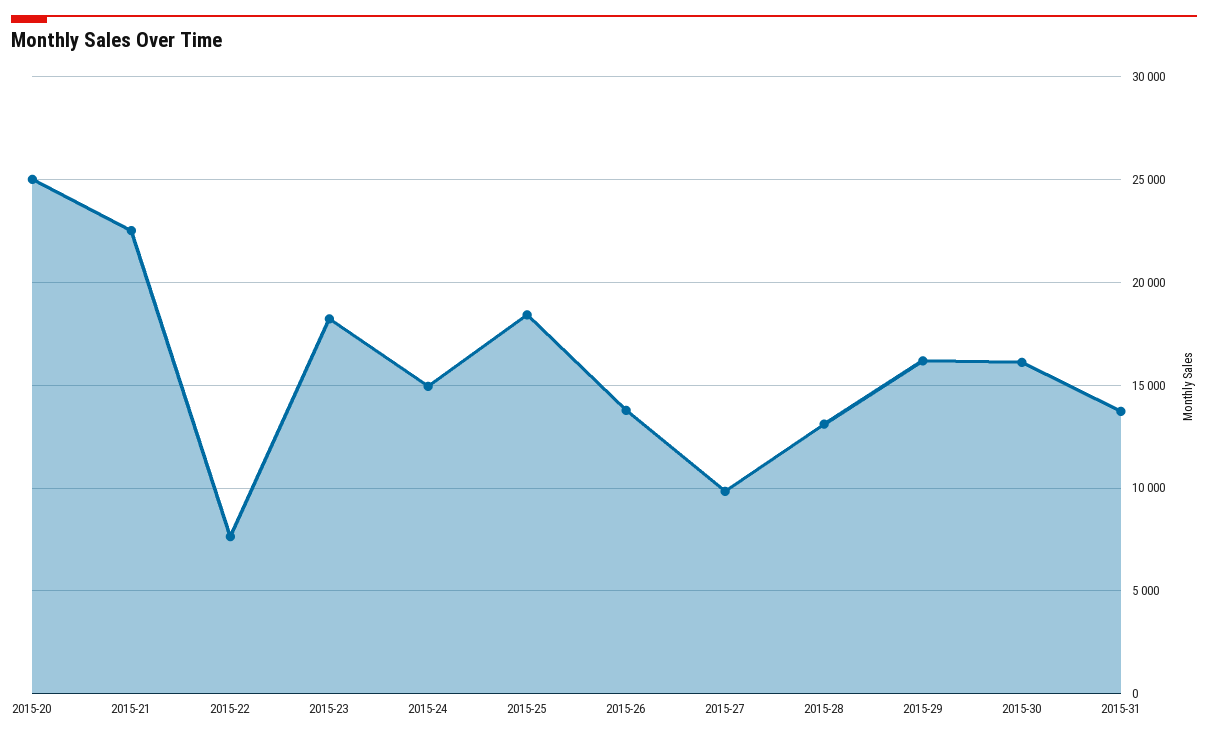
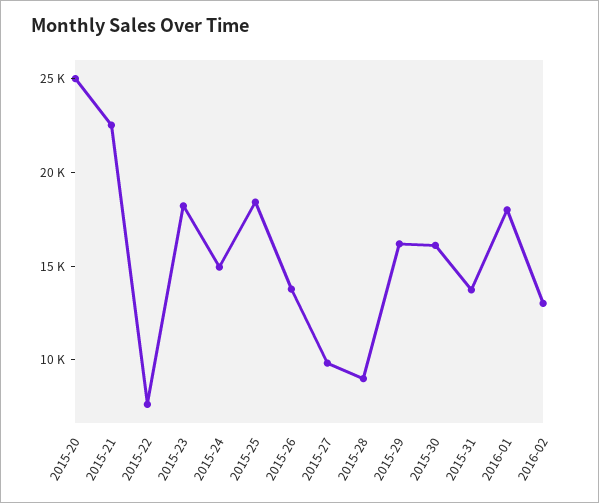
2015-28: 13000 -> 9000
2016-01: none -> 18000
2016-02: none -> 13000

